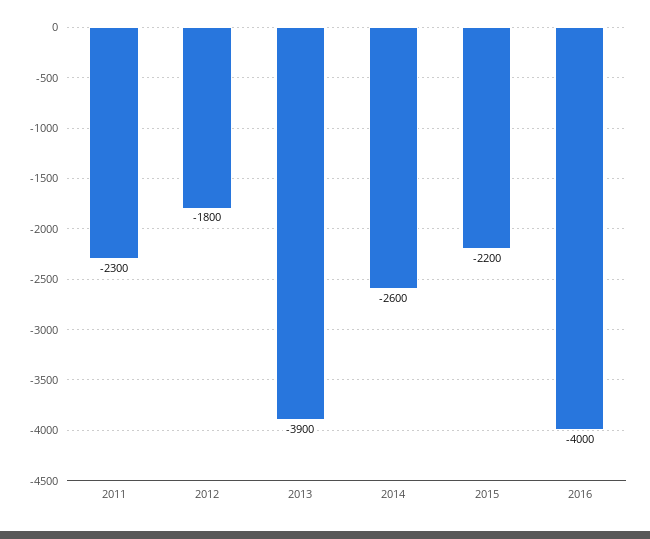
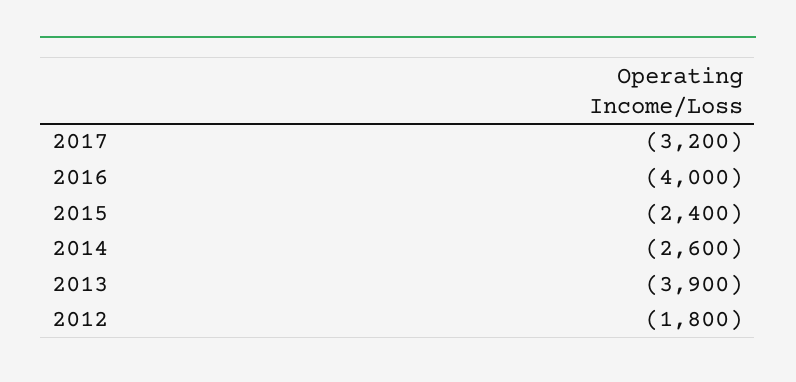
2011: -2300 -> none
2015: -2200 -> -2400
2017: none -> -3200

